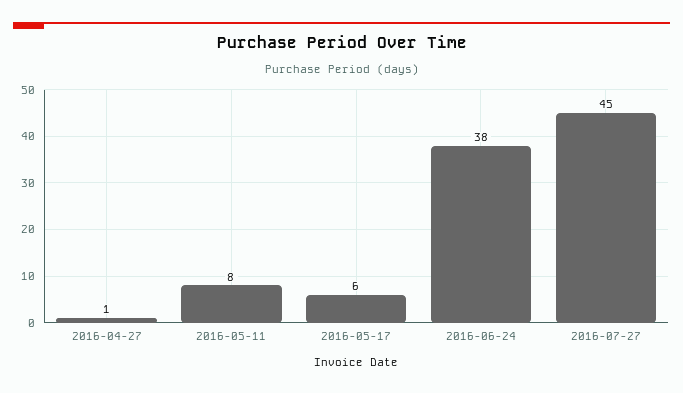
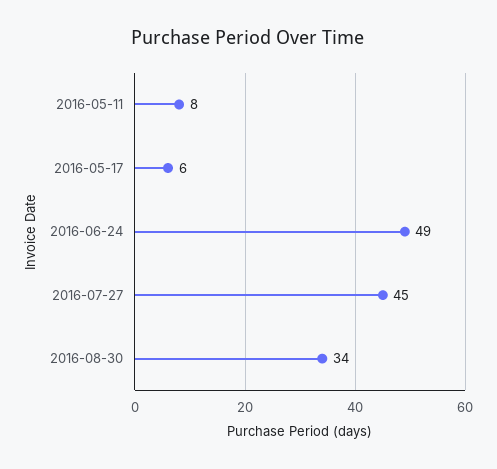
2016-04-27: 1 -> none
2016-06-24: 38 -> 49
2016-08-30: none -> 34

